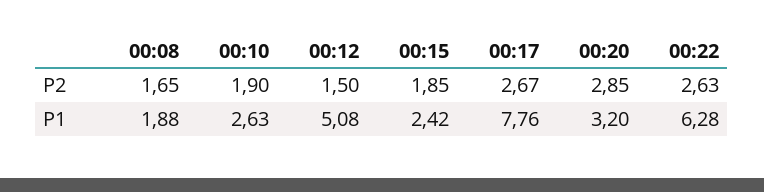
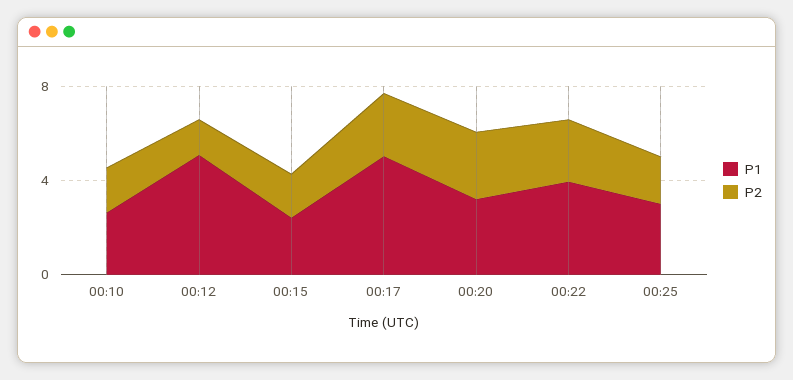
P2, 00:08: 1.65 -> none
P1, 00:08: 1.88 -> none
P1, 00:17: 7.76 -> 5
P1, 00:22: 6.28 -> 4
P1, 00:25: none -> 3
P2, 00:25: none -> 2

